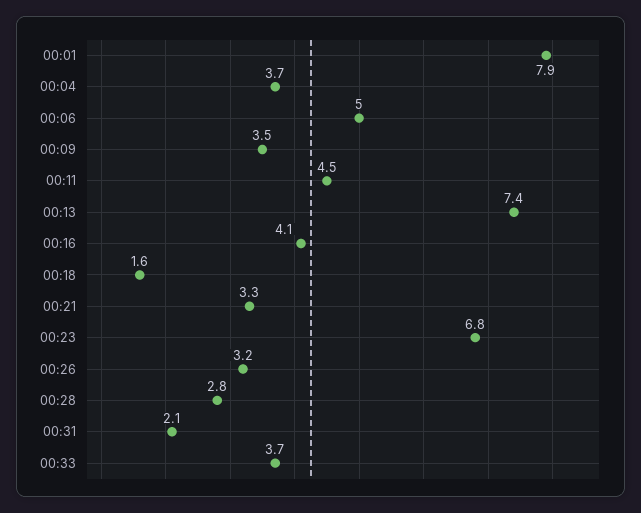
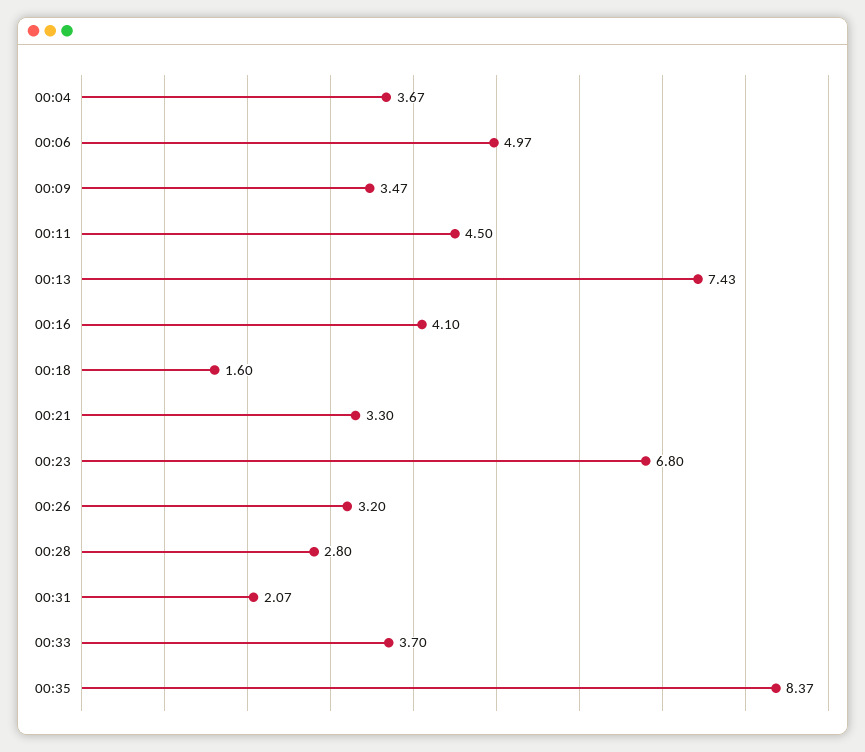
00:01: 7.9 -> none
00:35: none -> 8.37

